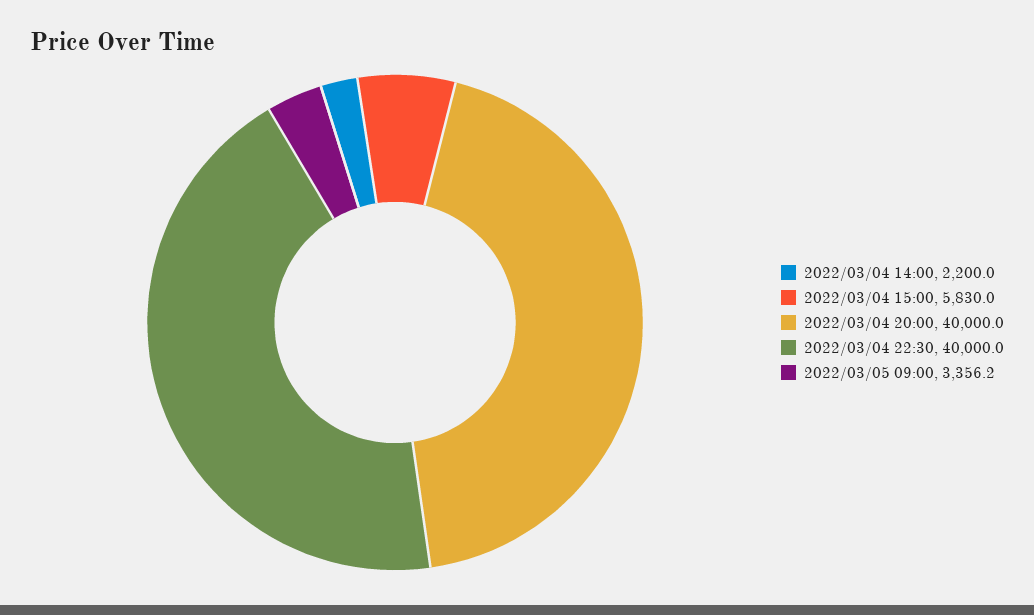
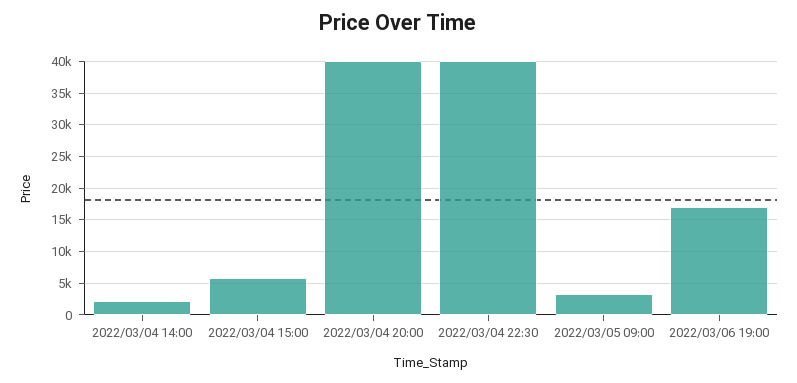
2022/03/06 19:00: none -> 17000

